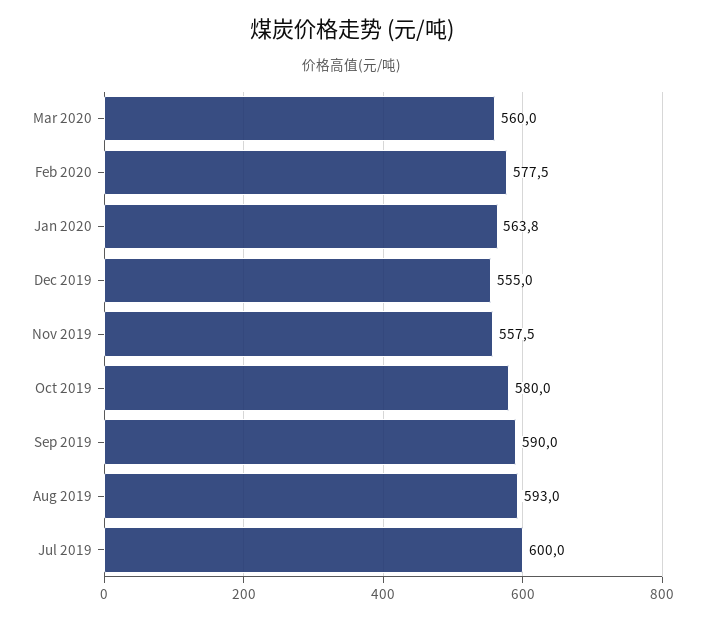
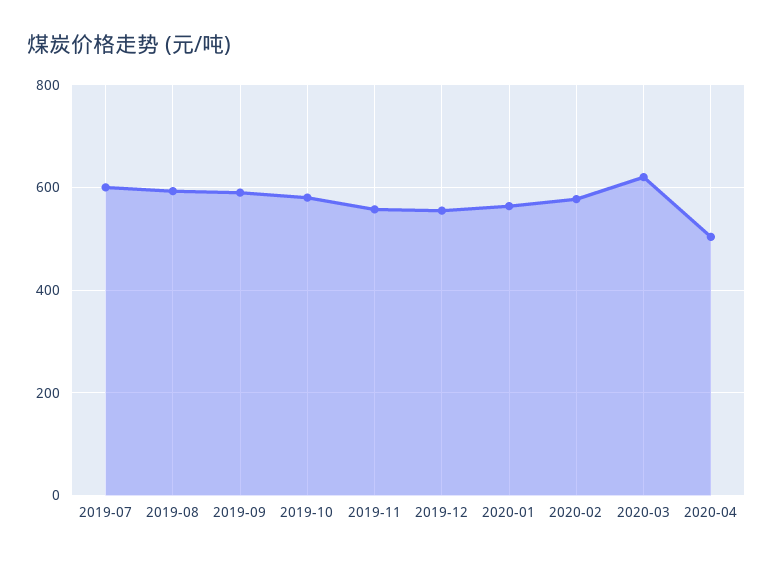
Mar 2020: 560 -> 620
2020-04: none -> 500

